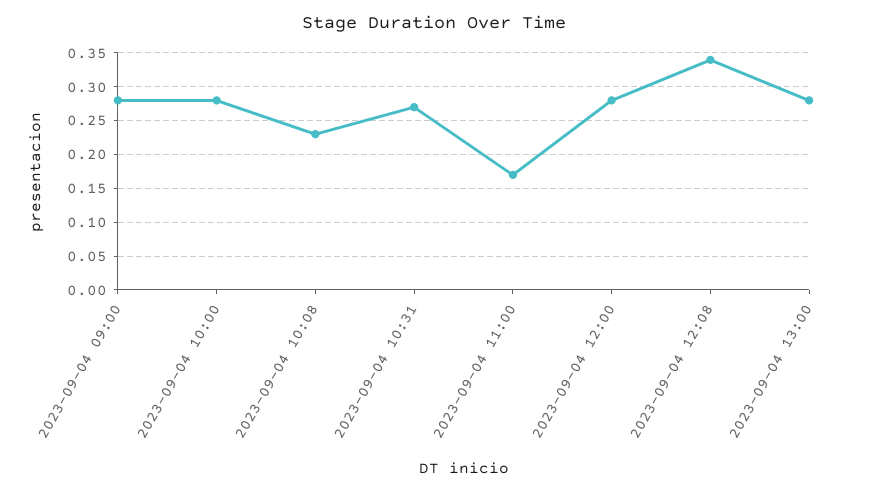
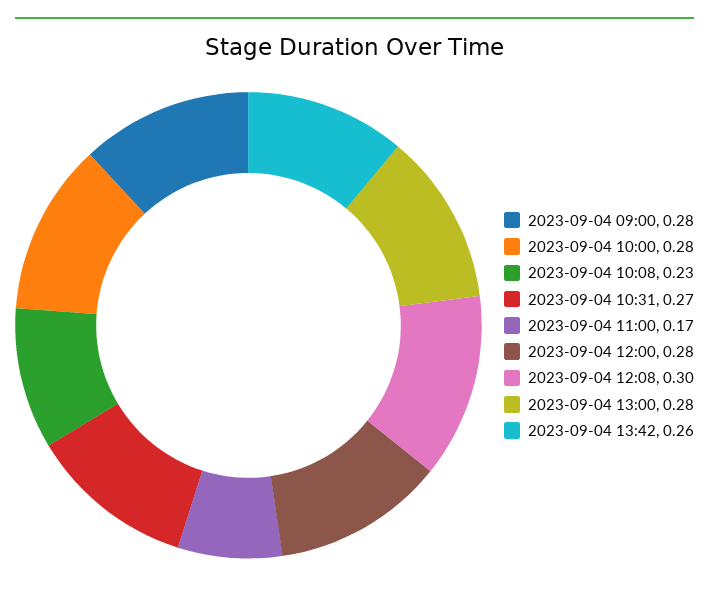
2023-09-04 12:08: 0.34 -> 0.3
2023-09-04 13:42: none -> 0.26

